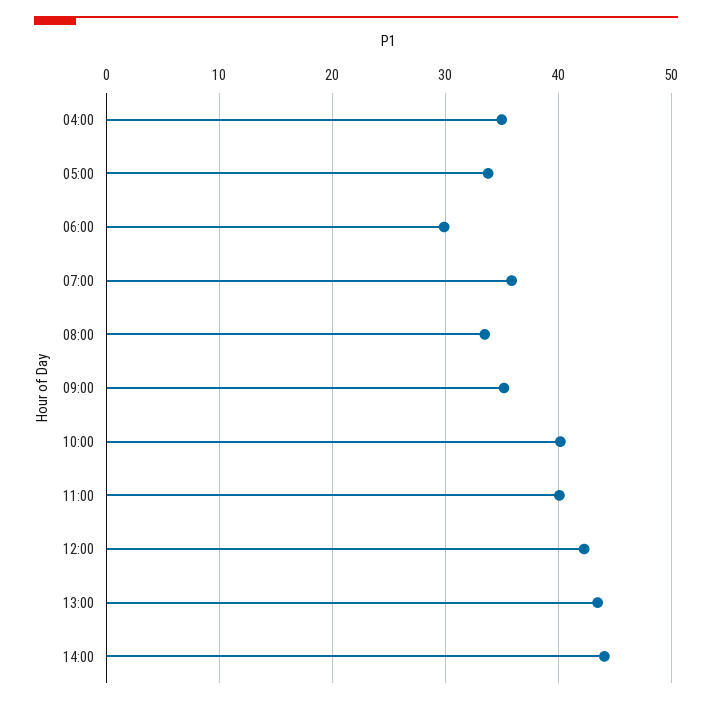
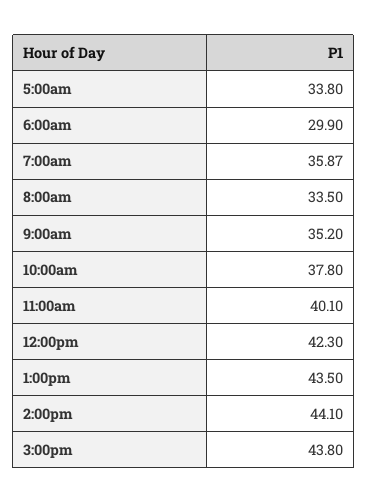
04:00: 35 -> none
10:00: 40 -> 37.8
3:00pm: none -> 43.8

